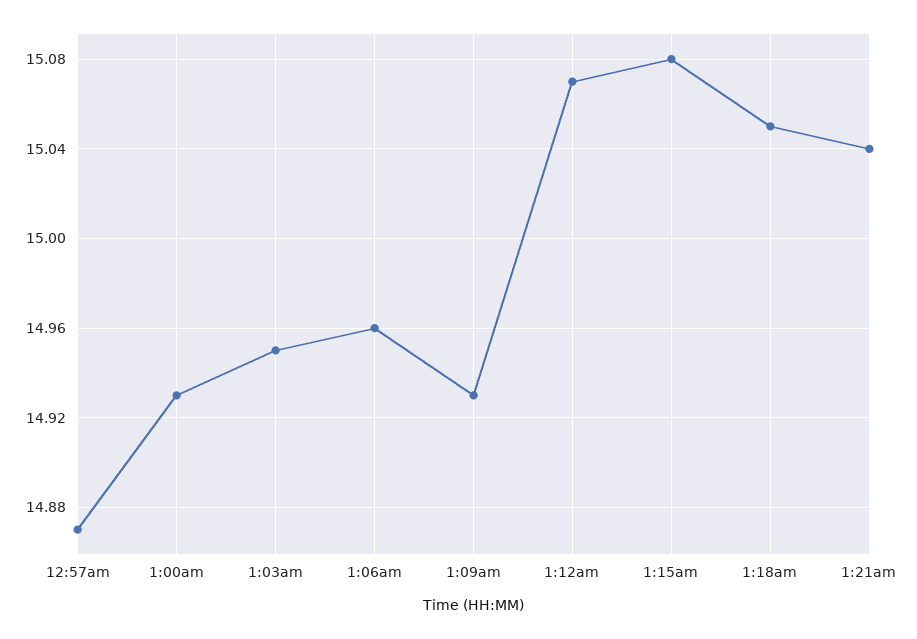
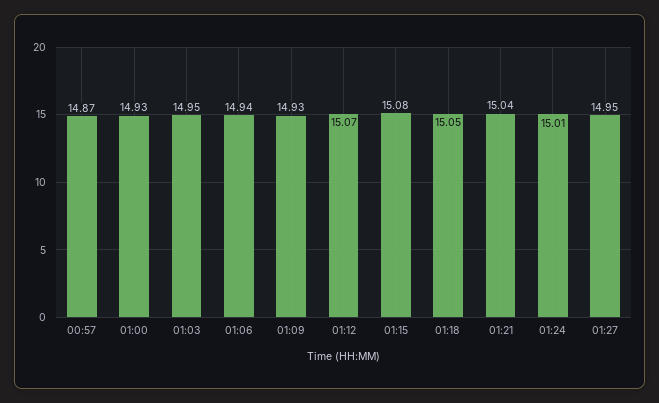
1:06am: 14.96 -> 14.94
01:24: none -> 15.01
01:27: none -> 14.95

